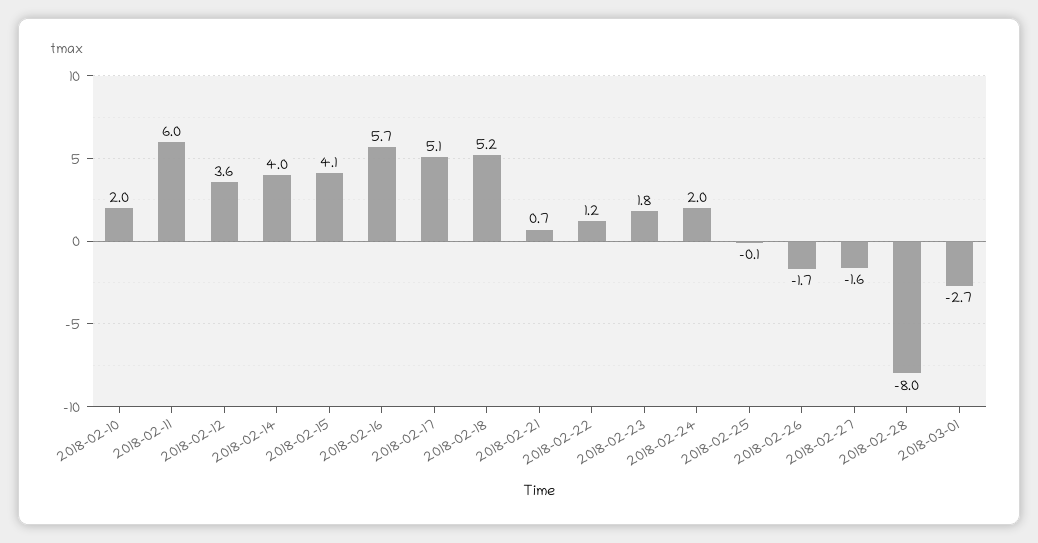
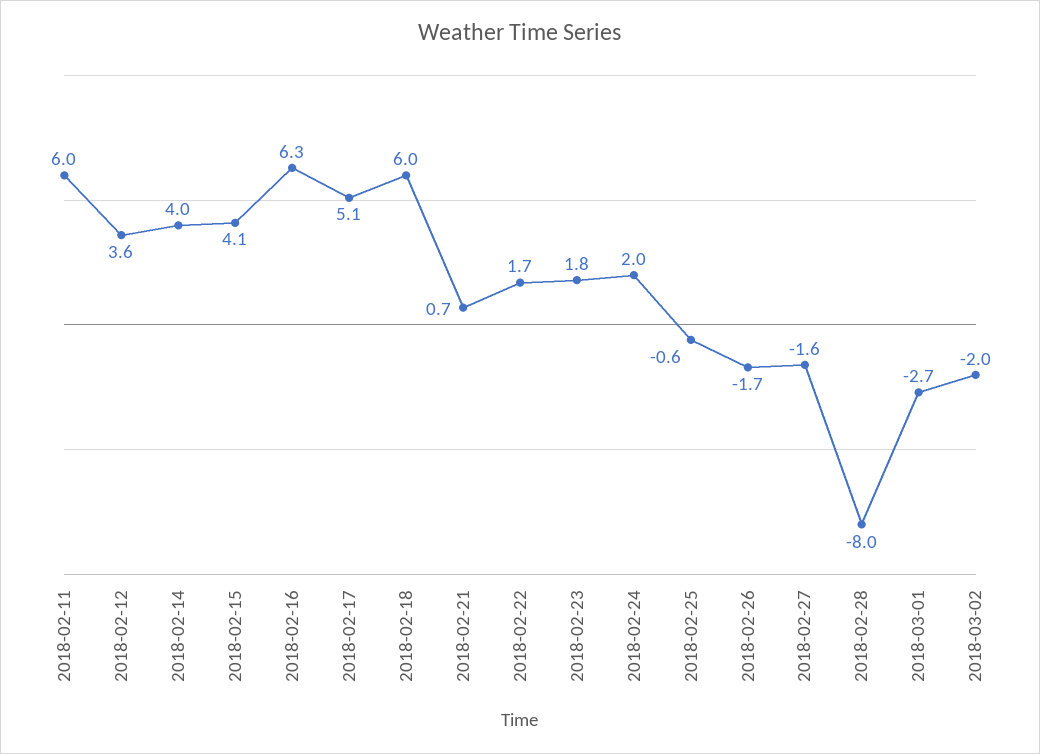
2018-02-10: 2 -> none
2018-02-16: 5.7 -> 6.3
2018-02-18: 5.2 -> 6
2018-02-22: 1.2 -> 1.7
2018-02-25: -0.1 -> -0.6
2018-03-02: none -> -2

